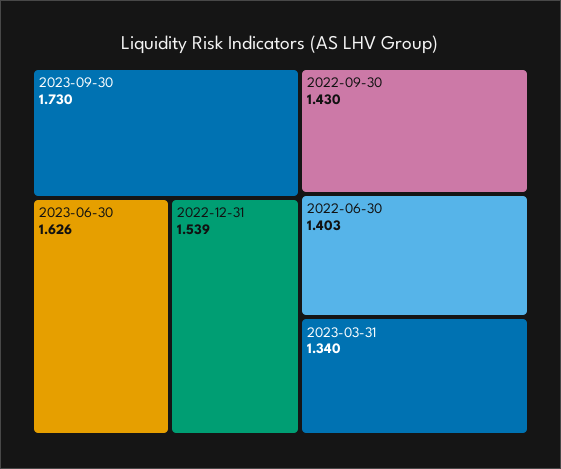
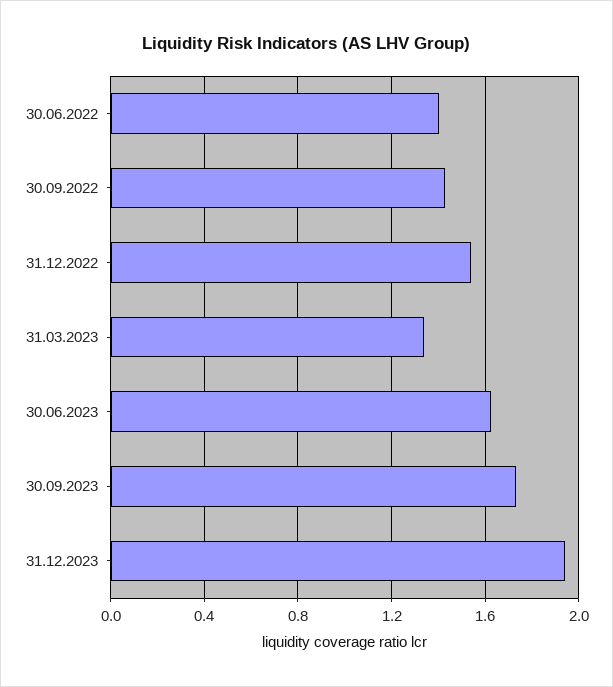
31.12.2023: none -> 1.95

